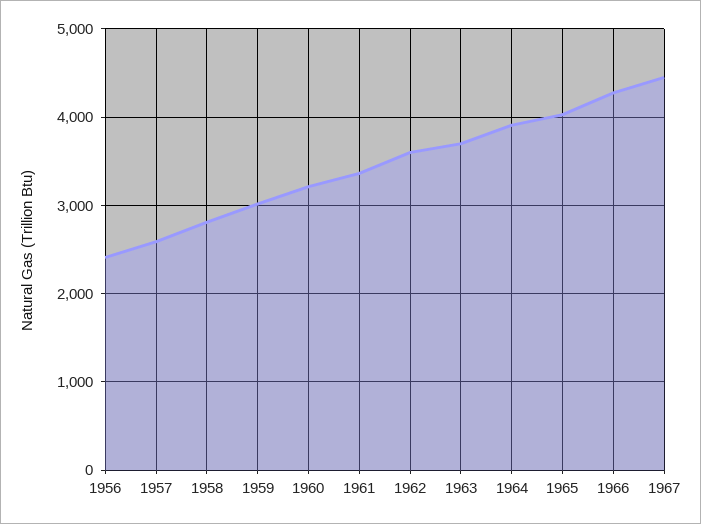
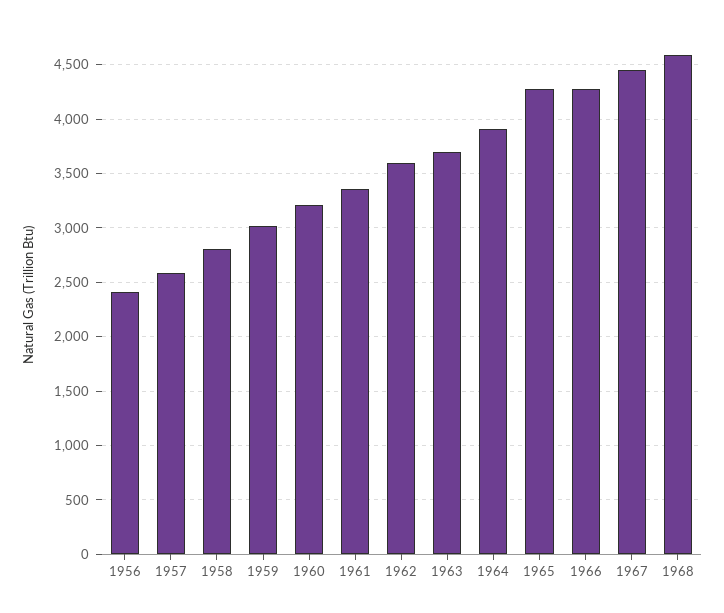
1965: 4000 -> 4300
1968: none -> 4600

